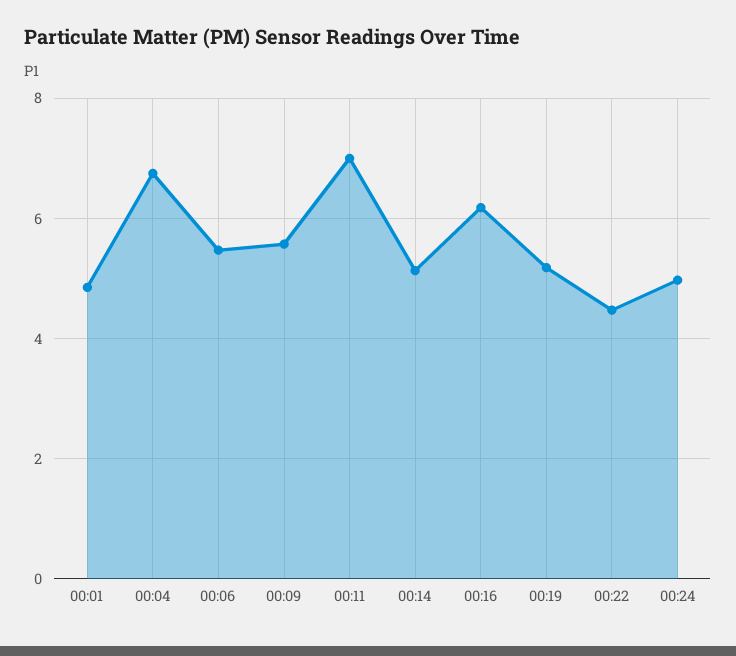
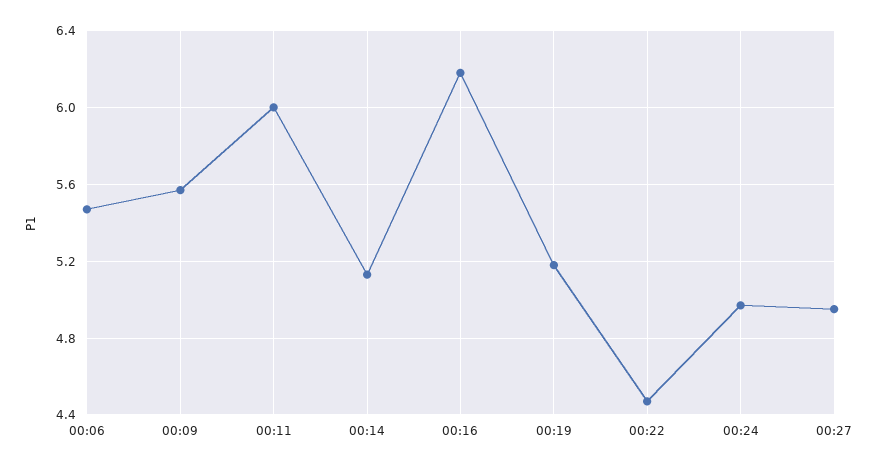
00:01: 4.8 -> none
00:04: 6.8 -> none
00:11: 7 -> 6
00:27: none -> 4.95

